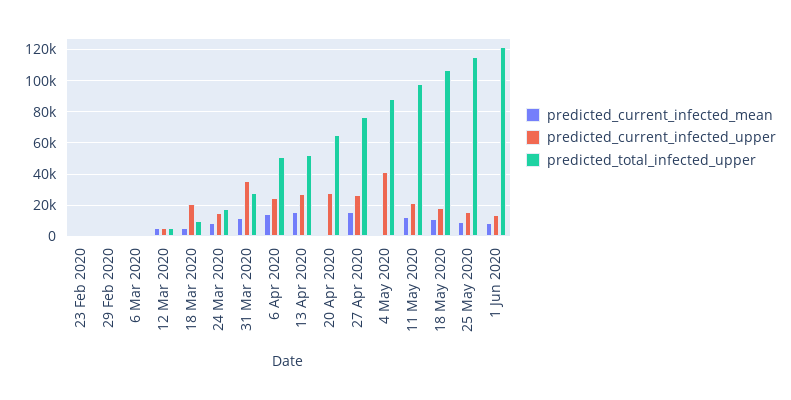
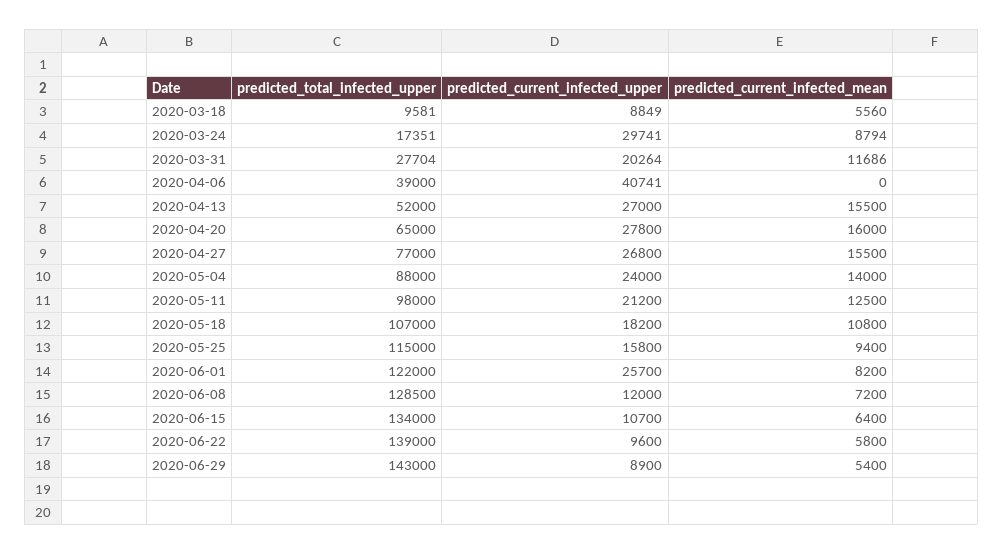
predicted_current_infected_mean, 23 Feb 2020: 0 -> none
predicted_current_infected_upper, 23 Feb 2020: 0 -> none
predicted_total_infected_upper, 23 Feb 2020: 0 -> none
predicted_current_infected_mean, 29 Feb 2020: 0 -> none
predicted_current_infected_upper, 29 Feb 2020: 0 -> none
predicted_total_infected_upper, 29 Feb 2020: 0 -> none
predicted_current_infected_mean, 6 Mar 2020: 0 -> none
predicted_current_infected_upper, 6 Mar 2020: 0 -> none
predicted_total_infected_upper, 6 Mar 2020: 0 -> none
predicted_current_infected_mean, 12 Mar 2020: 5000 -> none
predicted_current_infected_upper, 12 Mar 2020: 5000 -> none
predicted_total_infected_upper, 12 Mar 2020: 5000 -> none
predicted_current_infected_upper, 18 Mar 2020: 20000 -> 8849
predicted_current_infected_upper, 24 Mar 2020: 15000 -> 29741
predicted_current_infected_upper, 31 Mar 2020: 35000 -> 20264
predicted_current_infected_mean, 6 Apr 2020: 15000 -> 0
predicted_current_infected_upper, 6 Apr 2020: 25000 -> 40741
predicted_total_infected_upper, 6 Apr 2020: 50000 -> 39000
predicted_current_infected_mean, 20 Apr 2020: 0 -> 16000
predicted_current_infected_mean, 4 May 2020: 0 -> 14000
predicted_current_infected_upper, 4 May 2020: 40000 -> 24000
predicted_current_infected_upper, 1 Jun 2020: 15000 -> 25700
predicted_total_infected_upper, 2020-06-08: none -> 128500
predicted_current_infected_upper, 2020-06-08: none -> 12000
predicted_current_infected_mean, 2020-06-08: none -> 7200
predicted_total_infected_upper, 2020-06-15: none -> 134000
predicted_current_infected_upper, 2020-06-15: none -> 10700
predicted_current_infected_mean, 2020-06-15: none -> 6400
predicted_total_infected_upper, 2020-06-22: none -> 139000
predicted_current_infected_upper, 2020-06-22: none -> 9600
predicted_current_infected_mean, 2020-06-22: none -> 5800
predicted_total_infected_upper, 2020-06-29: none -> 143000
predicted_current_infected_upper, 2020-06-29: none -> 8900
predicted_current_infected_mean, 2020-06-29: none -> 5400

